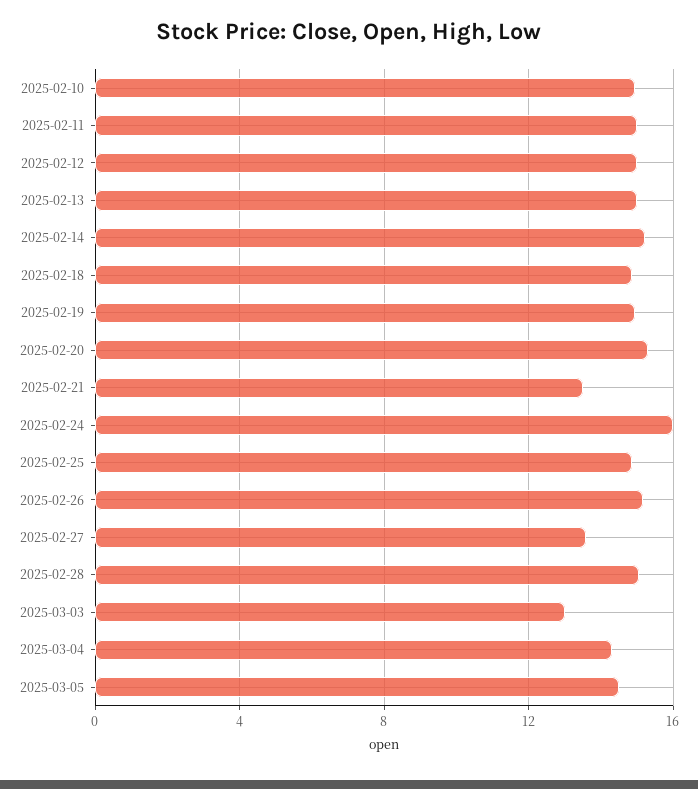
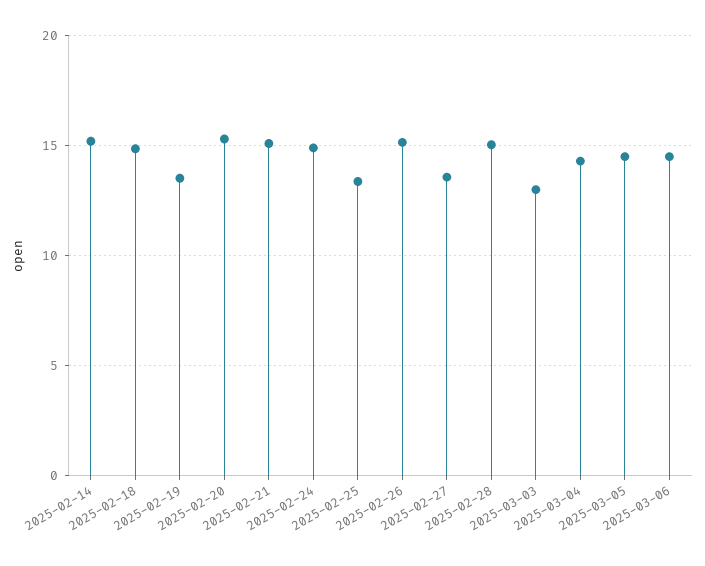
2025-02-10: 15 -> none
2025-02-11: 15 -> none
2025-02-12: 15 -> none
2025-02-13: 15 -> none
2025-02-19: 15 -> 13.5
2025-02-21: 13.5 -> 15
2025-02-24: 16 -> 15
2025-02-25: 15 -> 13.5
2025-03-06: none -> 14.5

